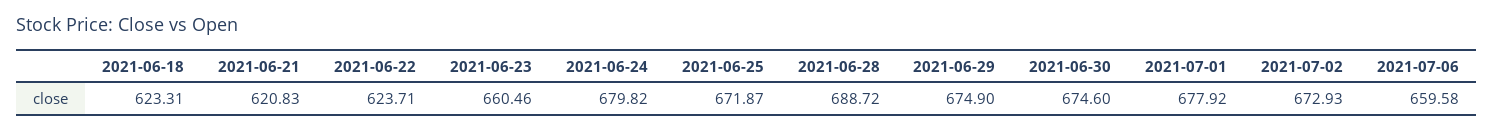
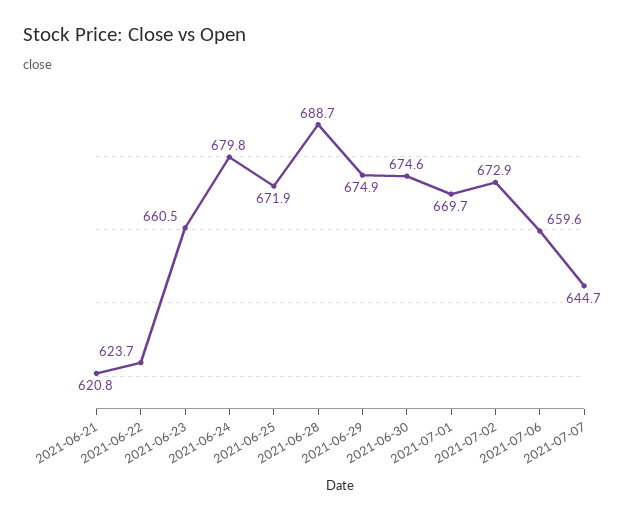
2021-06-18: 623.31 -> none
2021-07-01: 677.92 -> 669.7
2021-07-07: none -> 644.7

